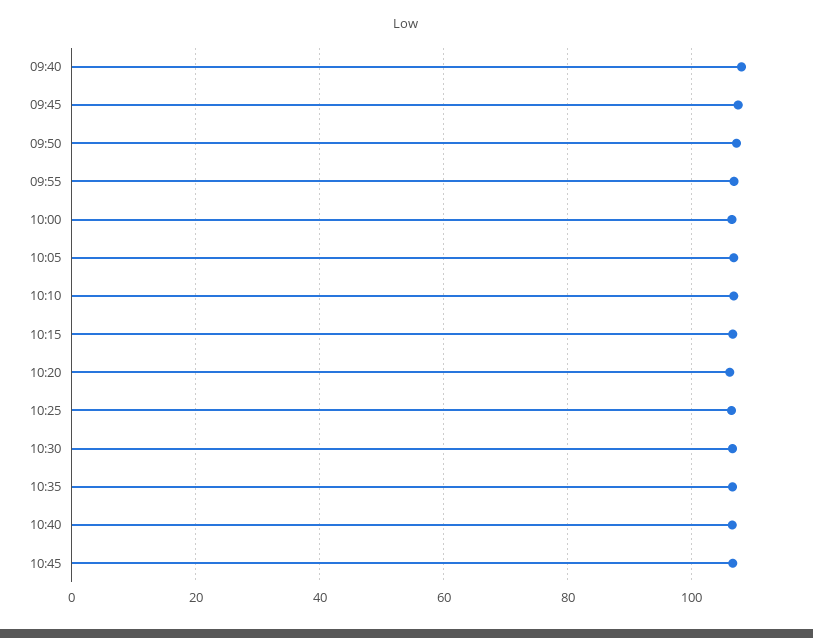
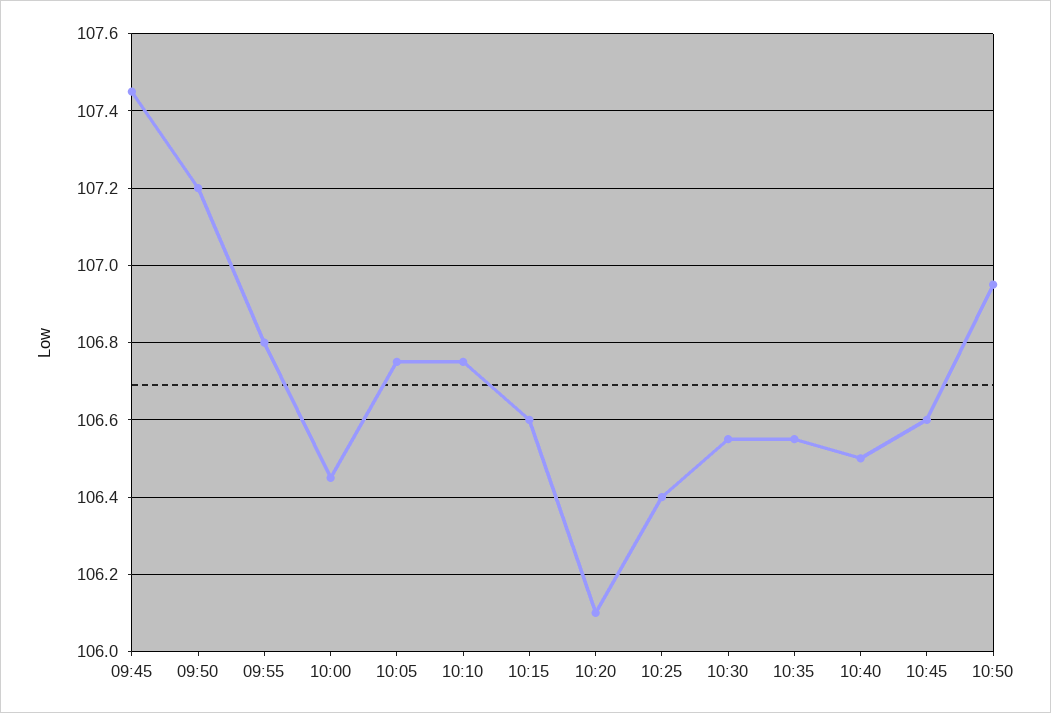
09:40: 108 -> none
10:50: none -> 106.95

